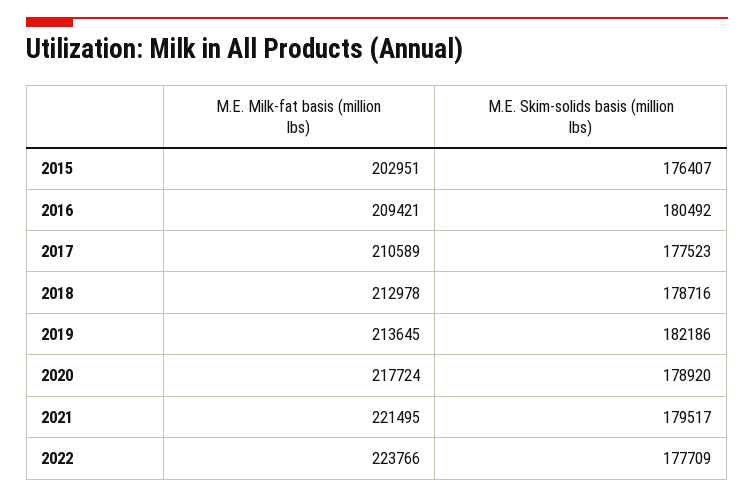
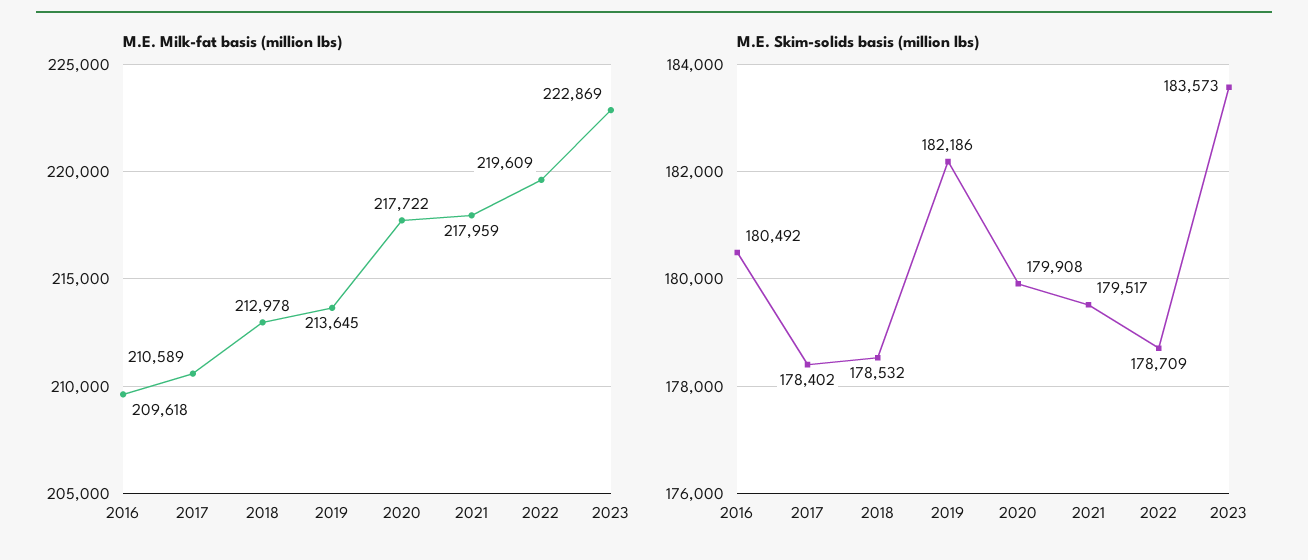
M.E. Milk-fat basis (million lbs), 2015: 202951 -> none
M.E. Skim-solids basis (million lbs), 2015: 176407 -> none
M.E. Milk-fat basis (million lbs), 2016: 209421 -> 209618
M.E. Skim-solids basis (million lbs), 2017: 177523 -> 178402
M.E. Skim-solids basis (million lbs), 2018: 178716 -> 178532
M.E. Milk-fat basis (million lbs), 2020: 217724 -> 217722
M.E. Skim-solids basis (million lbs), 2020: 178920 -> 179908
M.E. Milk-fat basis (million lbs), 2021: 221495 -> 217959
M.E. Milk-fat basis (million lbs), 2022: 223766 -> 219609
M.E. Skim-solids basis (million lbs), 2022: 177709 -> 178709
M.E. Milk-fat basis (million lbs), 2023: none -> 222869
M.E. Skim-solids basis (million lbs), 2023: none -> 183573

